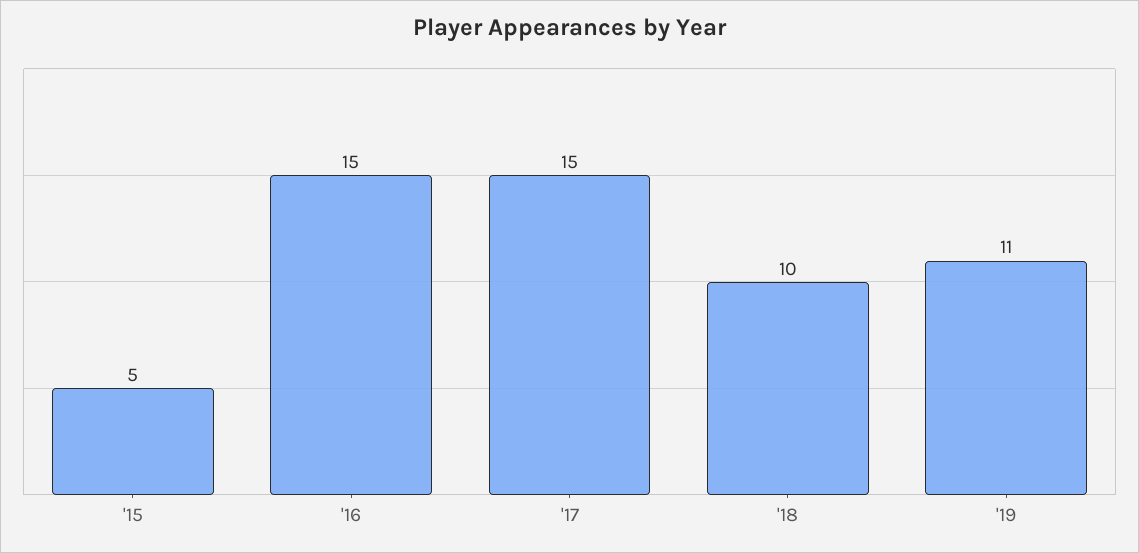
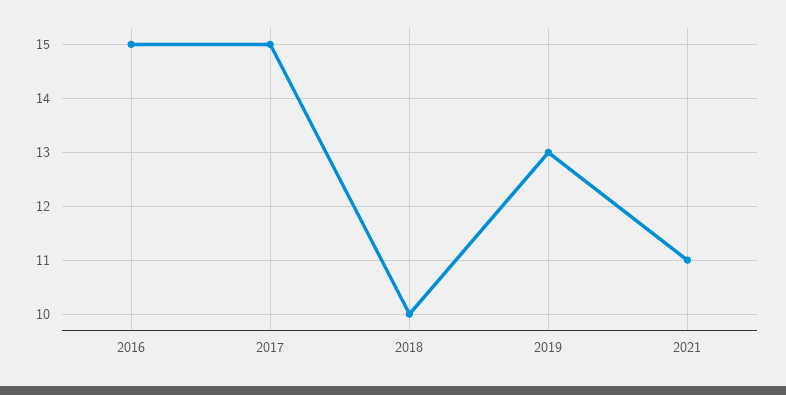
'15: 5 -> none
'19: 11 -> 13
2021: none -> 11

